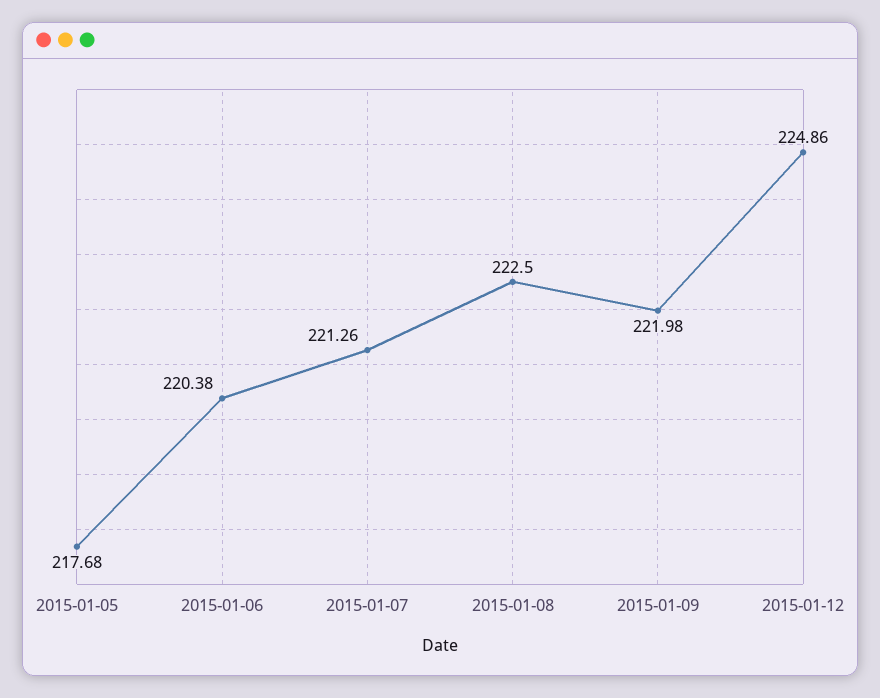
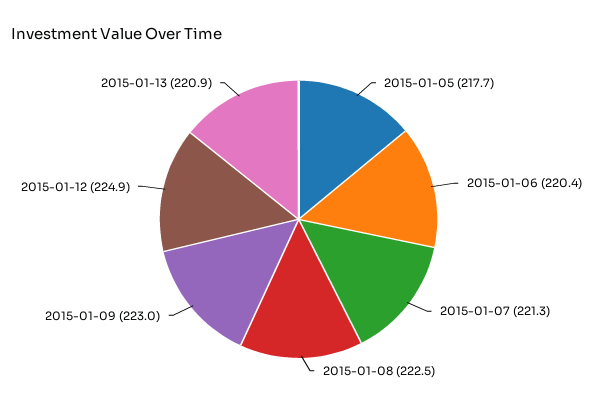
2015-01-09: 221.98 -> 223
2015-01-13: none -> 220.9

